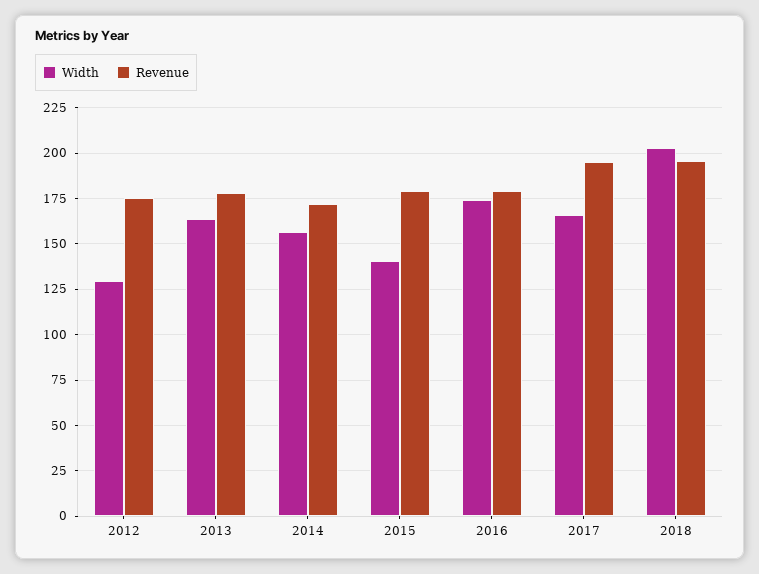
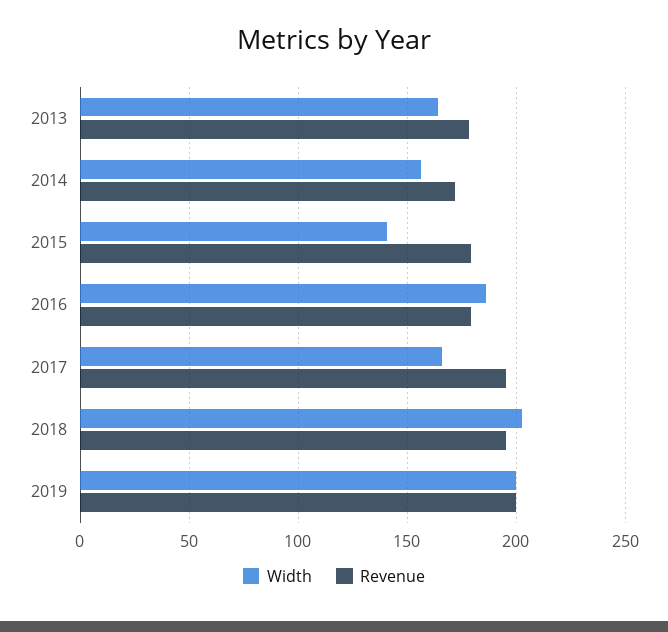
Width, 2012: 130 -> none
Revenue, 2012: 175 -> none
Width, 2016: 175 -> 185
Width, 2019: none -> 200
Revenue, 2019: none -> 200

